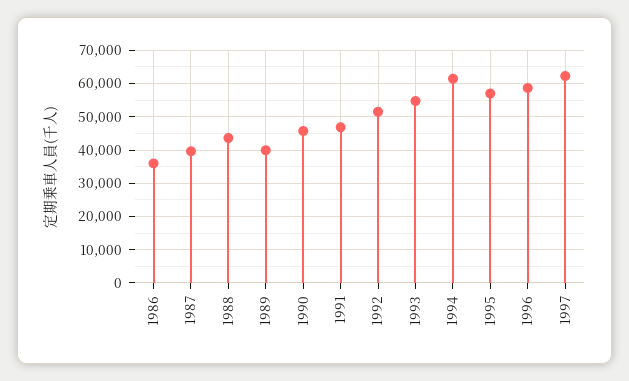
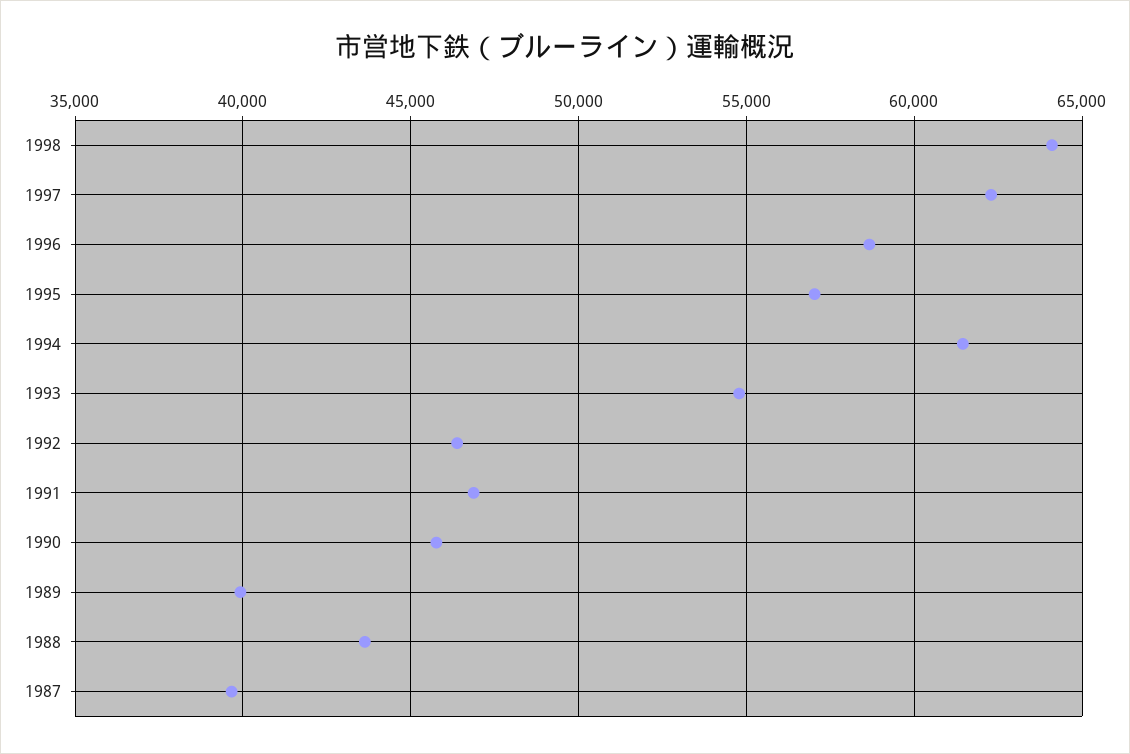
1986: 36000 -> none
1992: 52000 -> 46500
1998: none -> 64000

